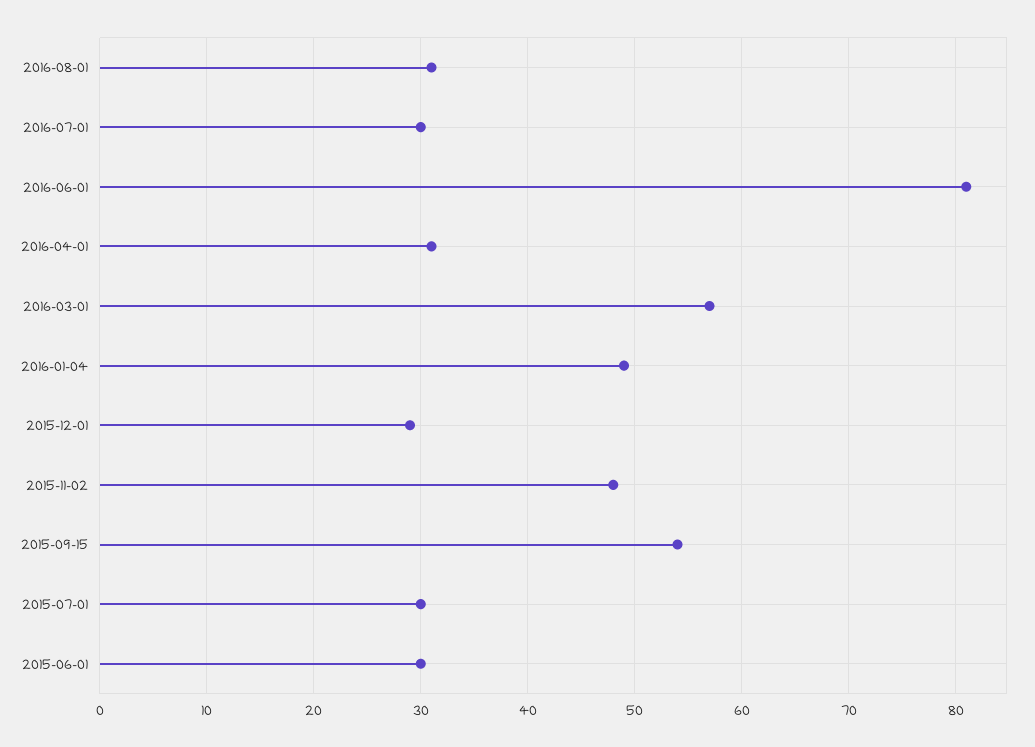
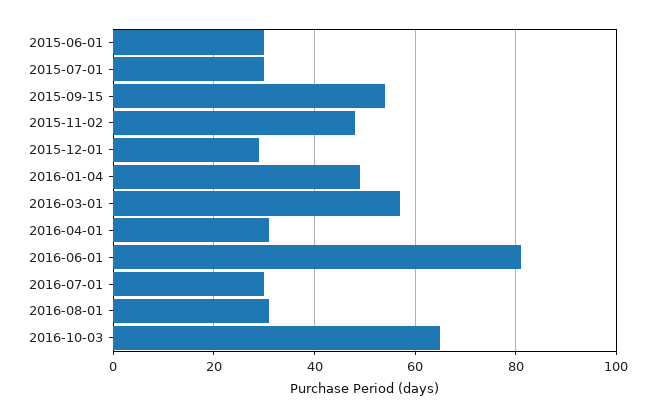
2016-10-03: none -> 65

